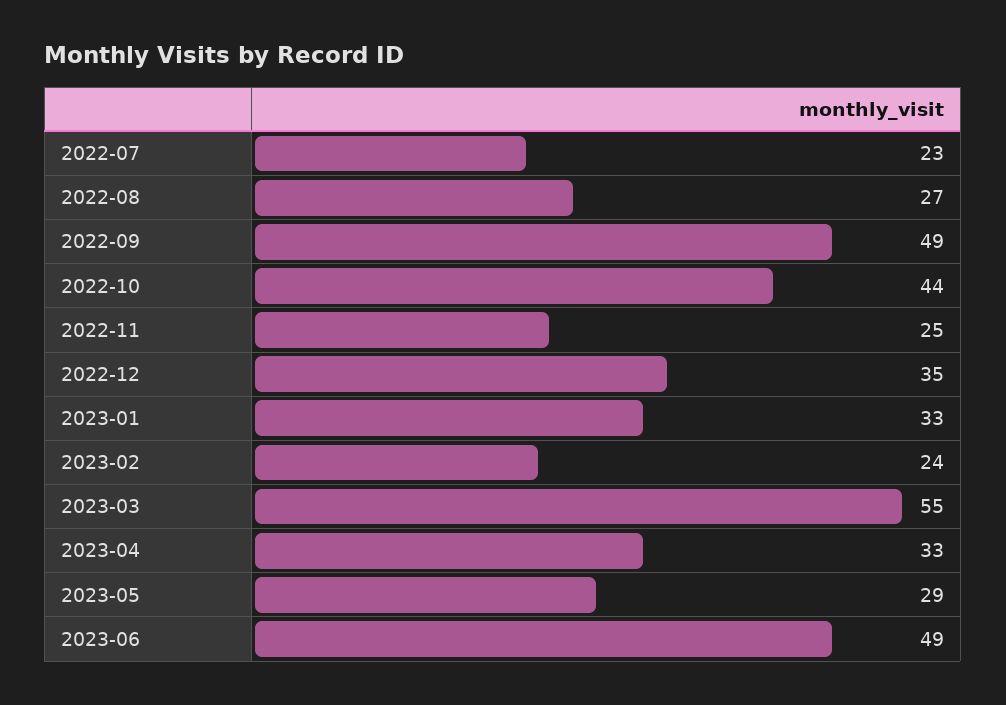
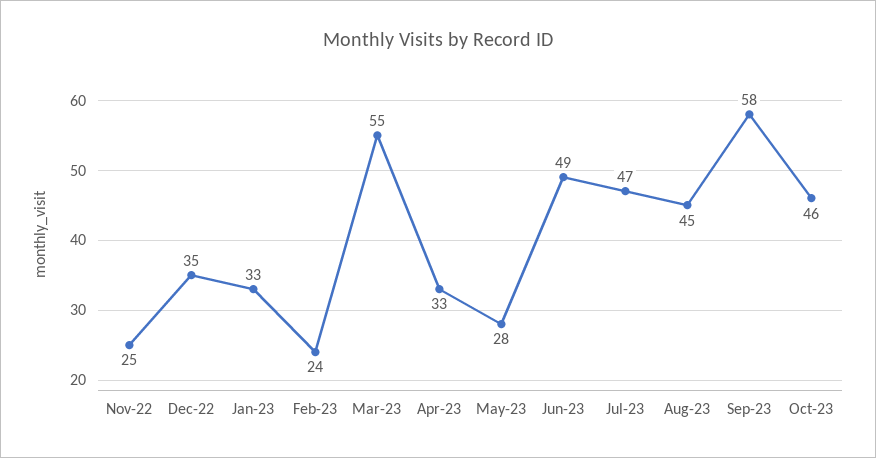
2022-07: 23 -> none
2022-08: 27 -> none
2022-09: 49 -> none
2022-10: 44 -> none
2023-05: 29 -> 28
Jul-23: none -> 47
Aug-23: none -> 45
Sep-23: none -> 58
Oct-23: none -> 46

